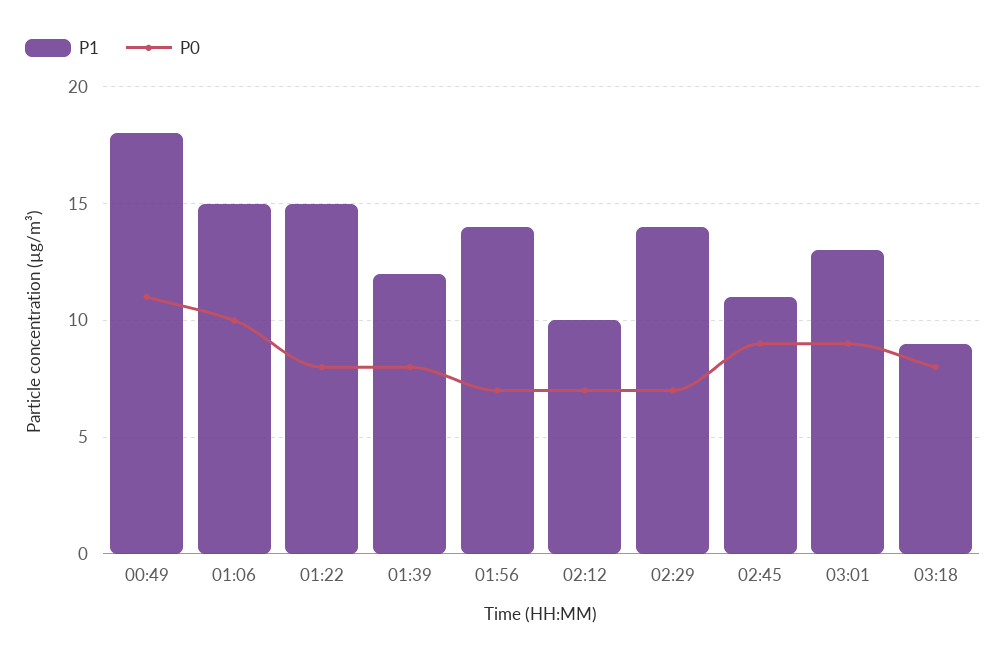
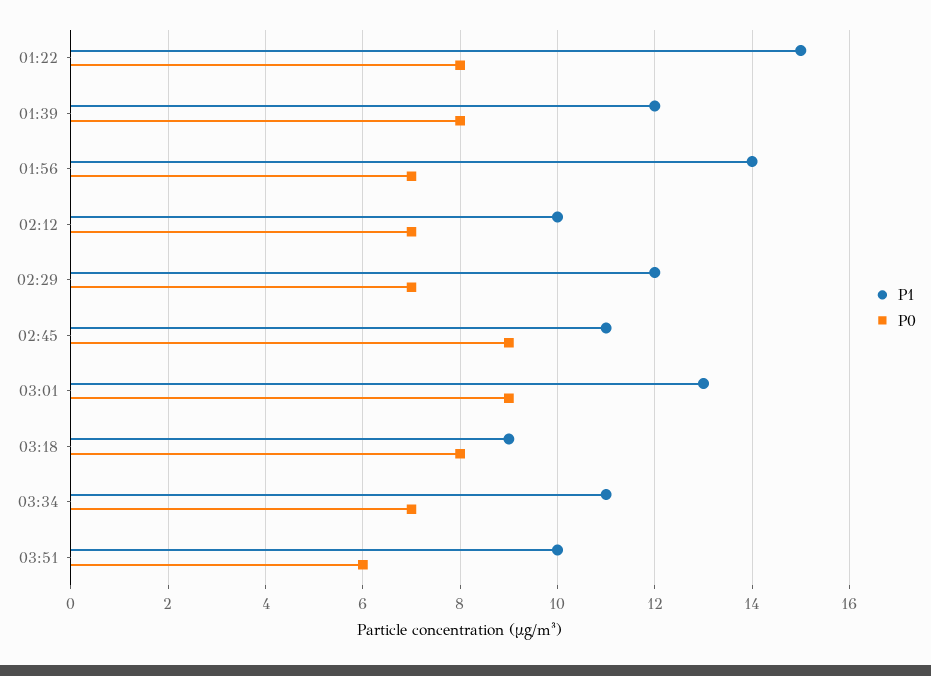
P1, 00:49: 18 -> none
P0, 00:49: 11 -> none
P1, 01:06: 15 -> none
P0, 01:06: 10 -> none
P1, 02:29: 14 -> 12
P1, 03:34: none -> 11
P0, 03:34: none -> 7
P1, 03:51: none -> 10
P0, 03:51: none -> 6

